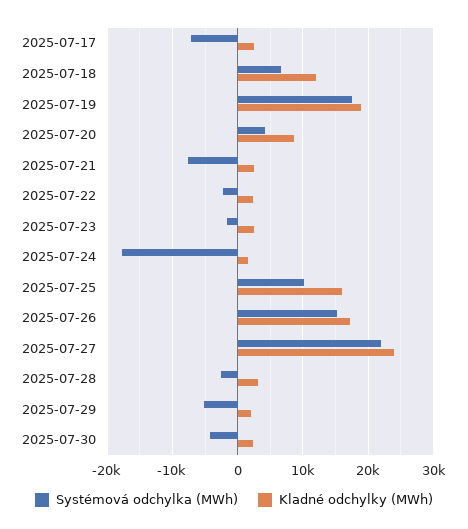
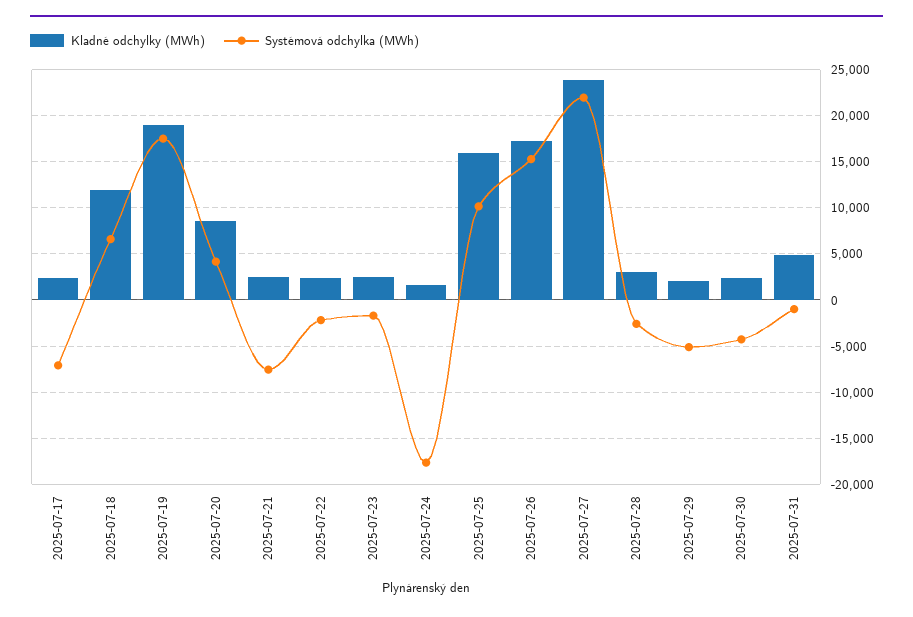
Kladné odchylky (MWh), 2025-07-31: none -> 5000
Systémová odchylka (MWh), 2025-07-31: none -> -1000

